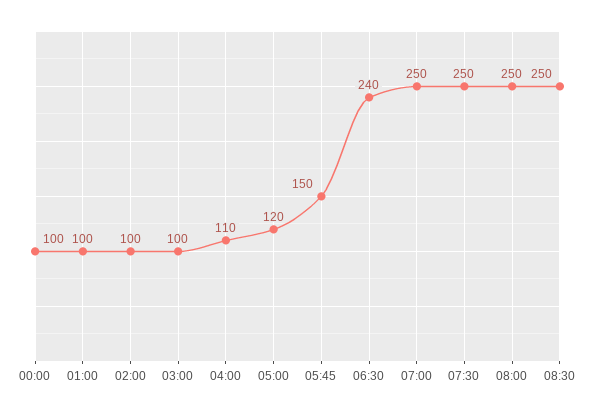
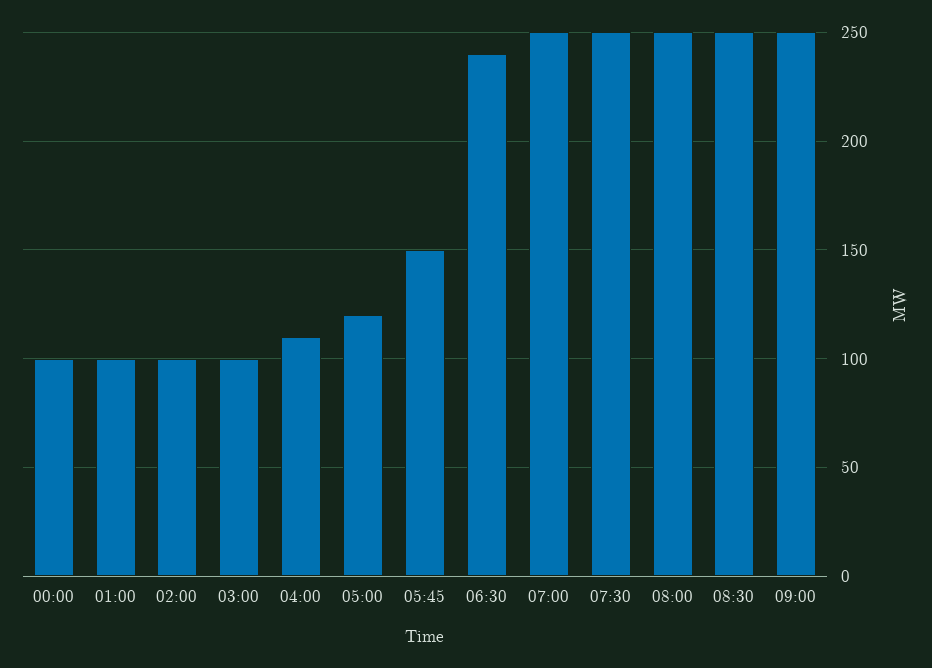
09:00: none -> 250

